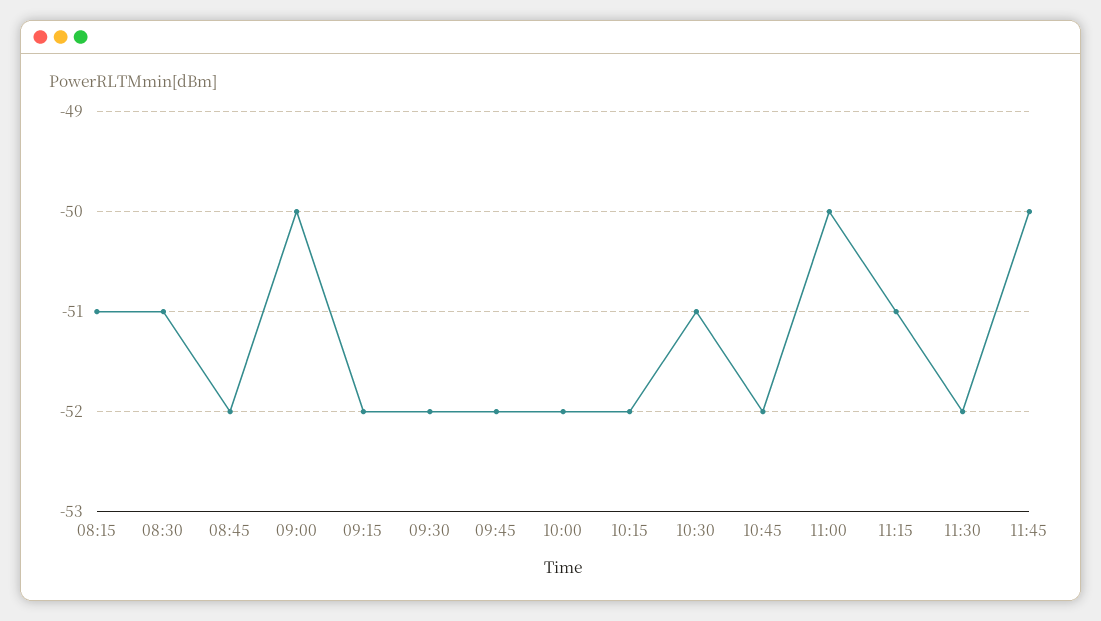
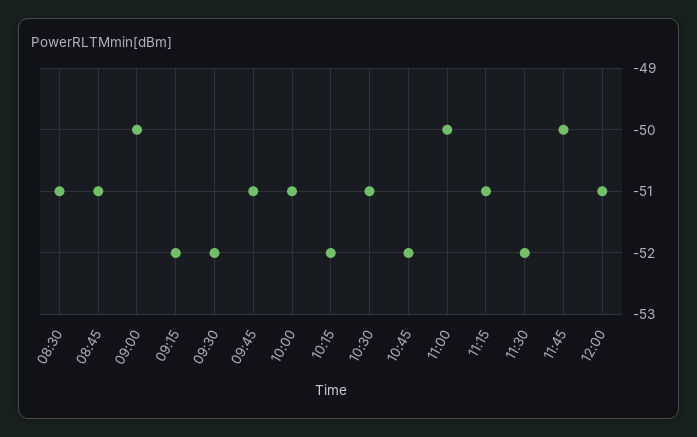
08:15: -51 -> none
08:45: -52 -> -51
09:45: -52 -> -51
10:00: -52 -> -51
12:00: none -> -51

